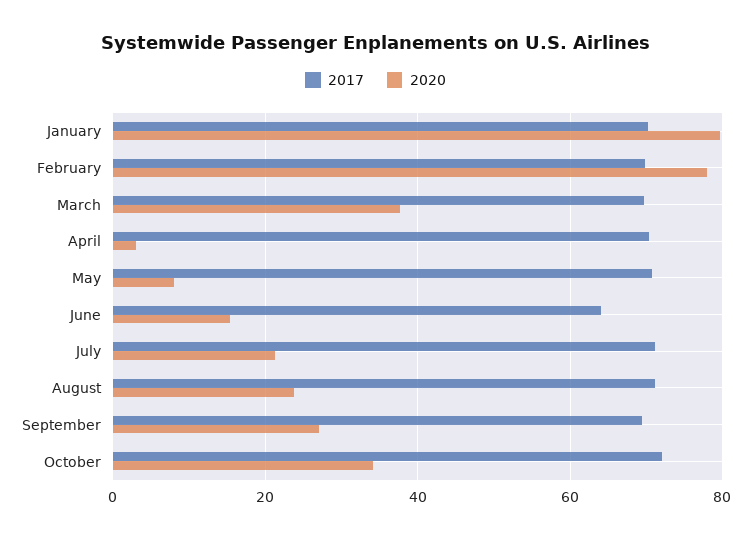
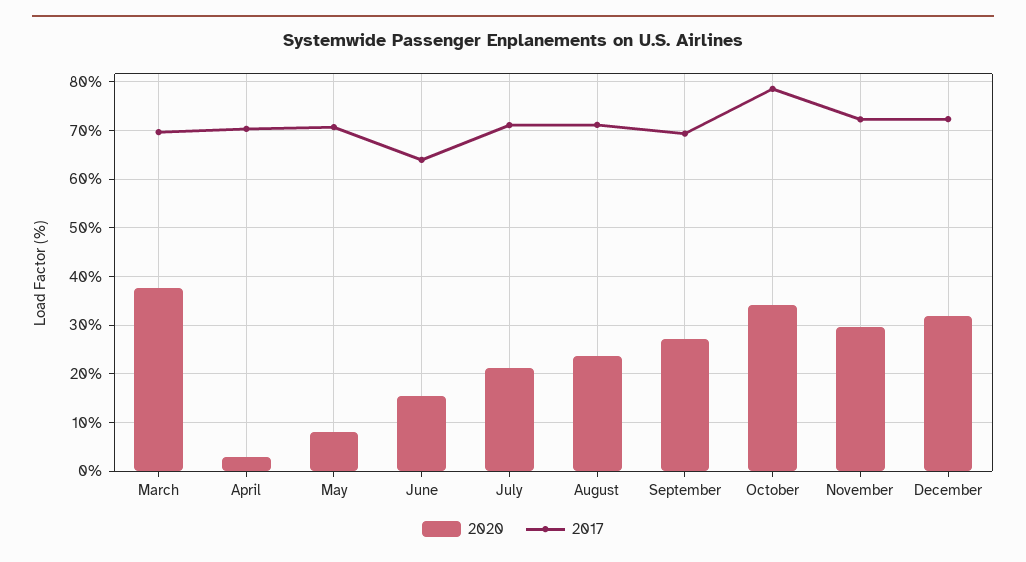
2017, January: 70 -> none
2020, January: 80 -> none
2017, February: 70 -> none
2020, February: 78 -> none
2017, October: 72 -> 78
2020, November: none -> 30
2017, November: none -> 72
2020, December: none -> 32
2017, December: none -> 72

